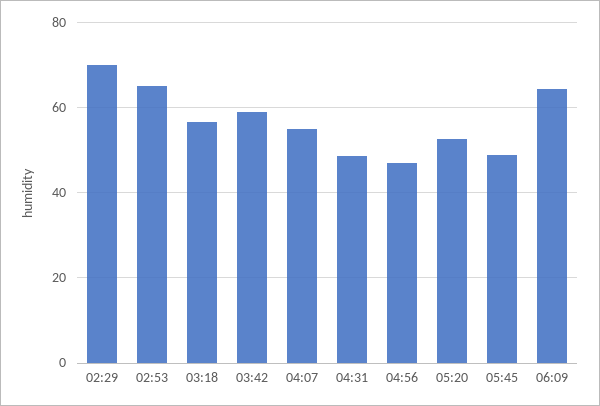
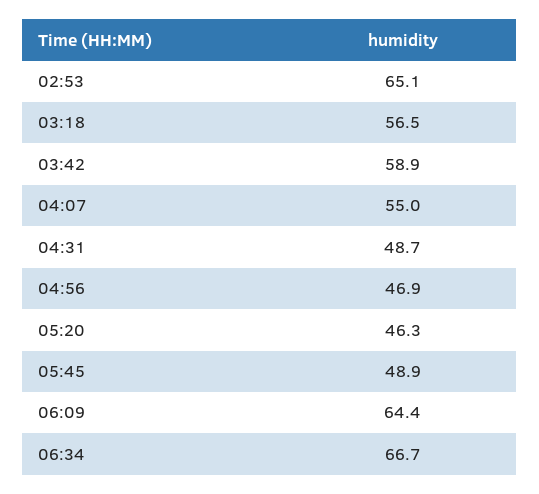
02:29: 70 -> none
05:20: 52 -> 46.3
06:34: none -> 66.7

